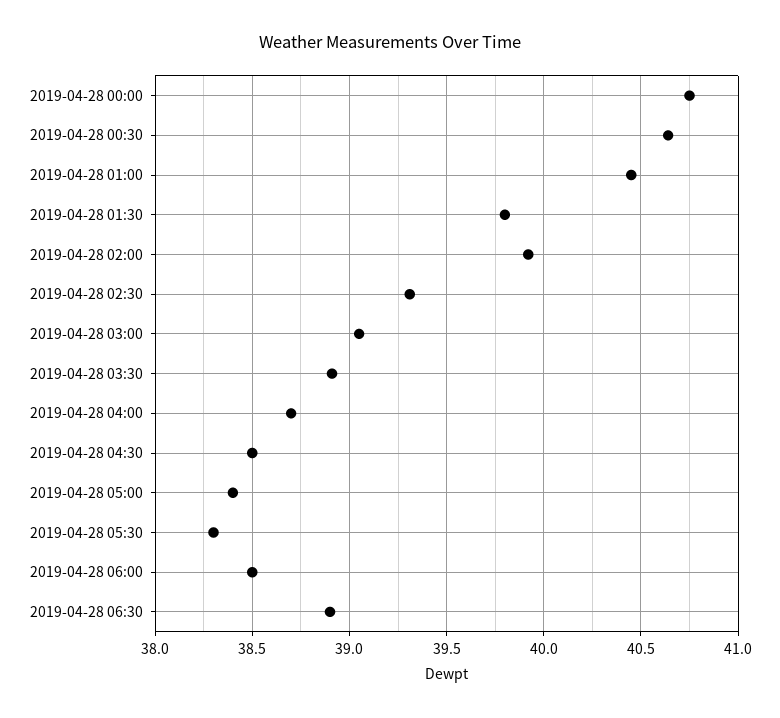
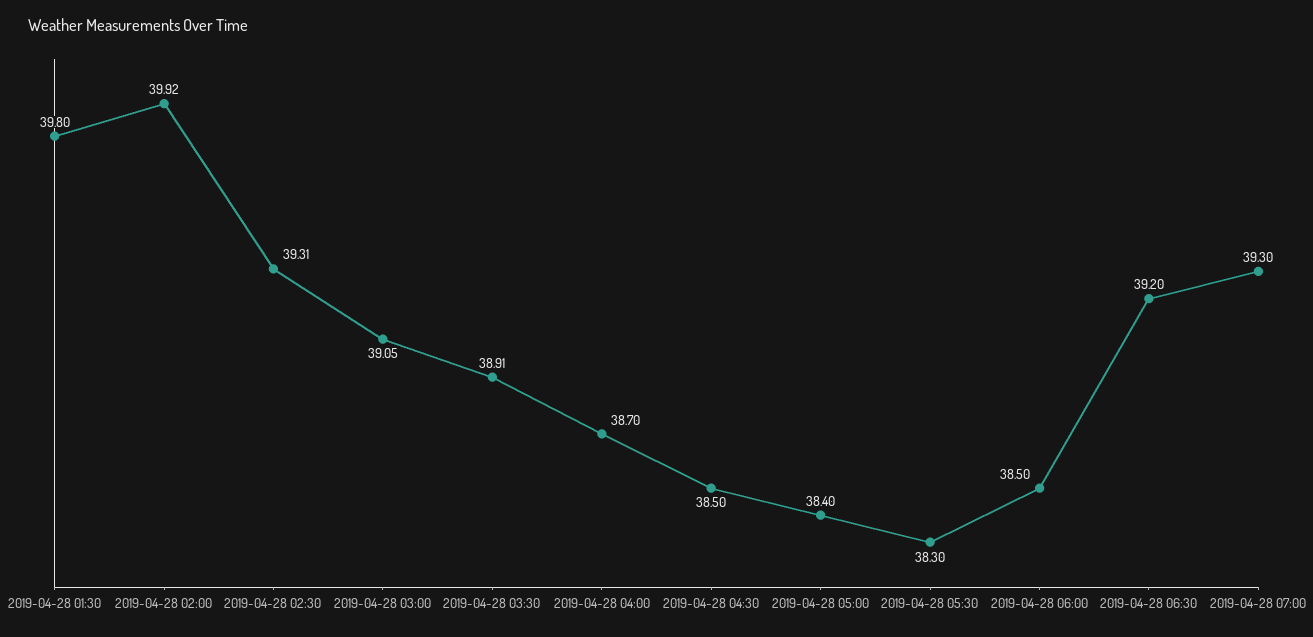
2019-04-28 00:00: 40.75 -> none
2019-04-28 00:30: 40.65 -> none
2019-04-28 01:00: 40.45 -> none
2019-04-28 06:30: 38.9 -> 39.2
2019-04-28 07:00: none -> 39.3

